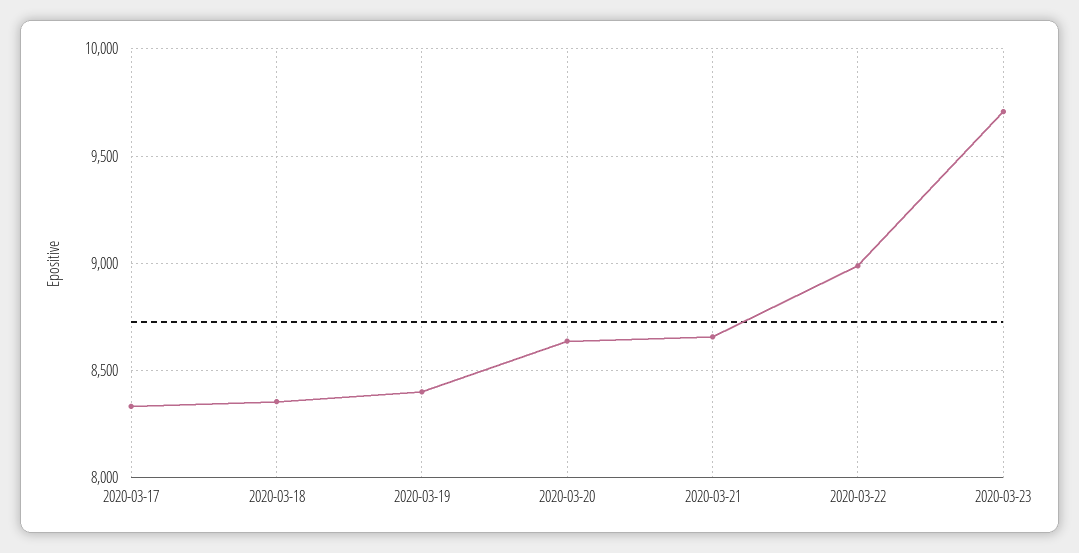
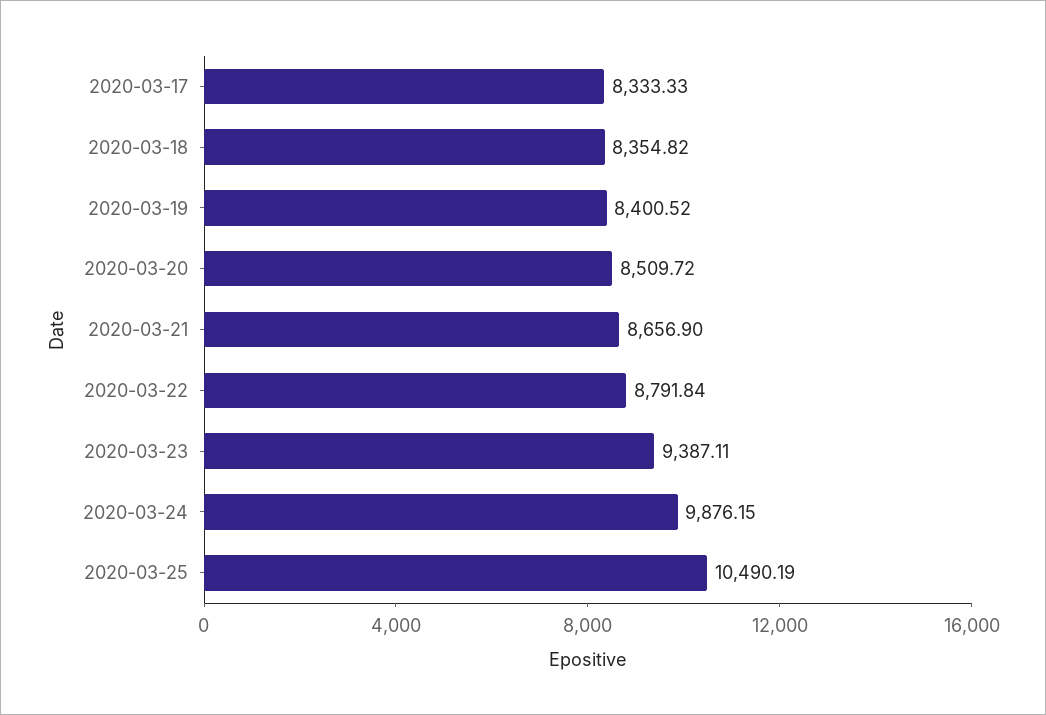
2020-03-20: 8650 -> 8509.72
2020-03-22: 9000 -> 8791.84
2020-03-23: 9700 -> 9387.11
2020-03-24: none -> 9876.15
2020-03-25: none -> 10490.19

